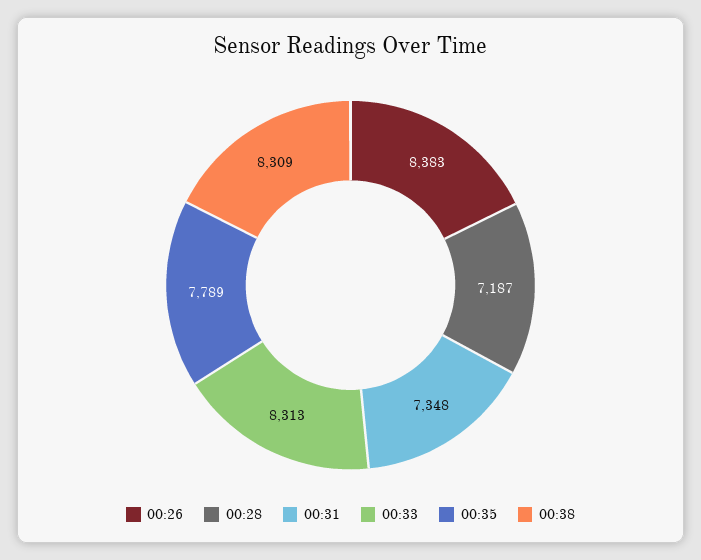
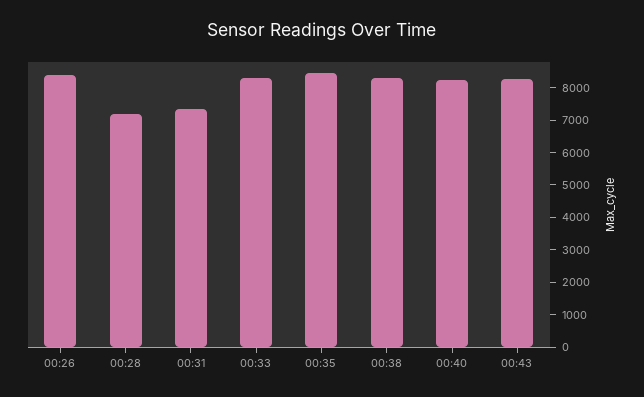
00:35: 7789 -> 8500
00:40: none -> 8250
00:43: none -> 8250

